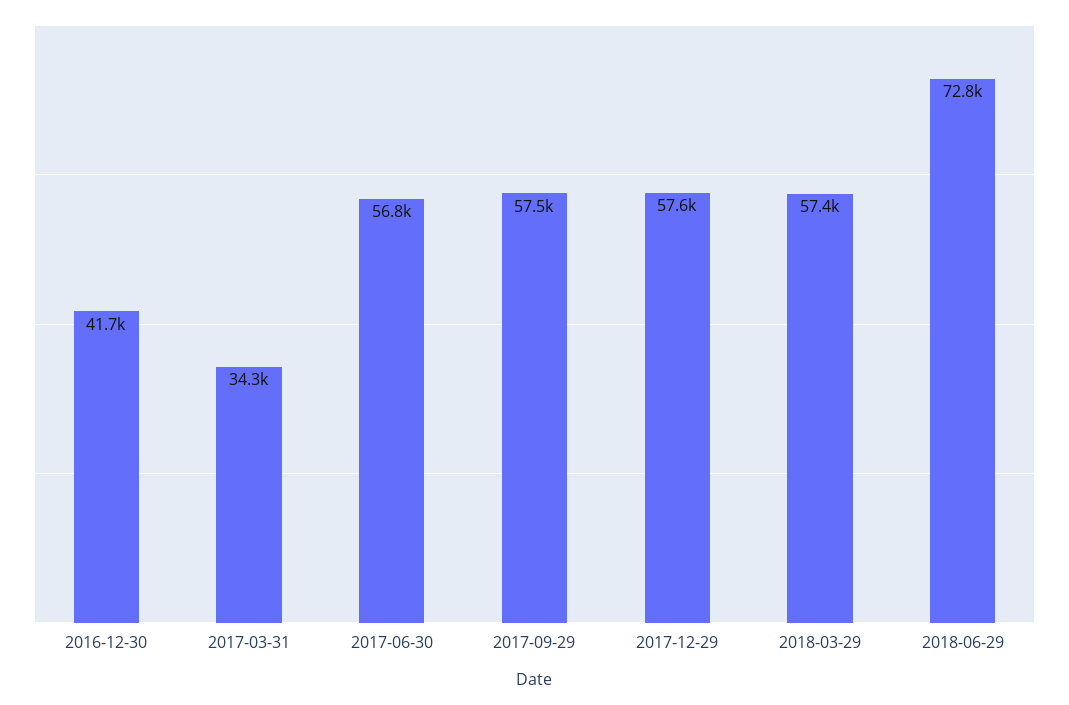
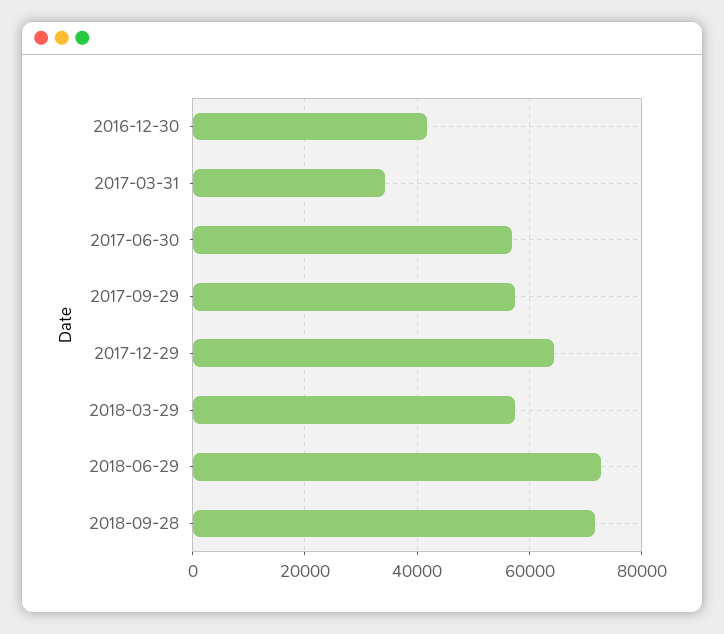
2017-12-29: 57600 -> 64000
2018-09-28: none -> 72000

